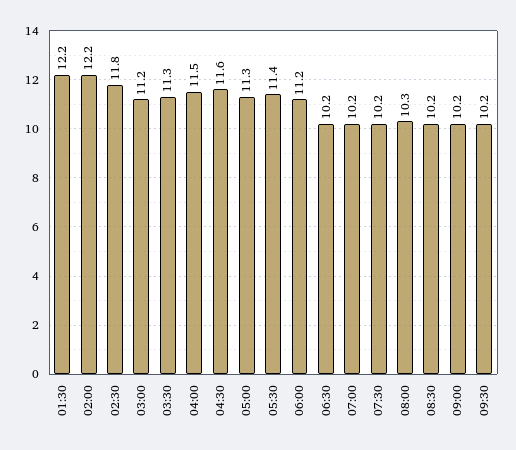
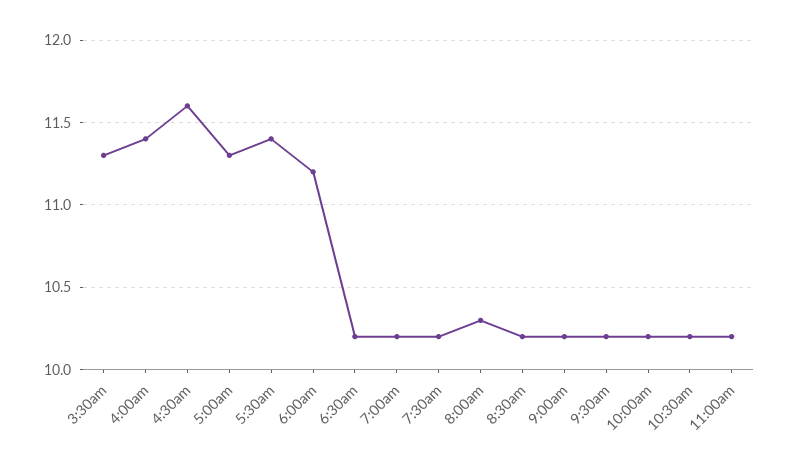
01:30: 12.2 -> none
02:00: 12.2 -> none
02:30: 11.8 -> none
03:00: 11.2 -> none
04:00: 11.5 -> 11.4
10:00am: none -> 10.2
10:30am: none -> 10.2
11:00am: none -> 10.2

